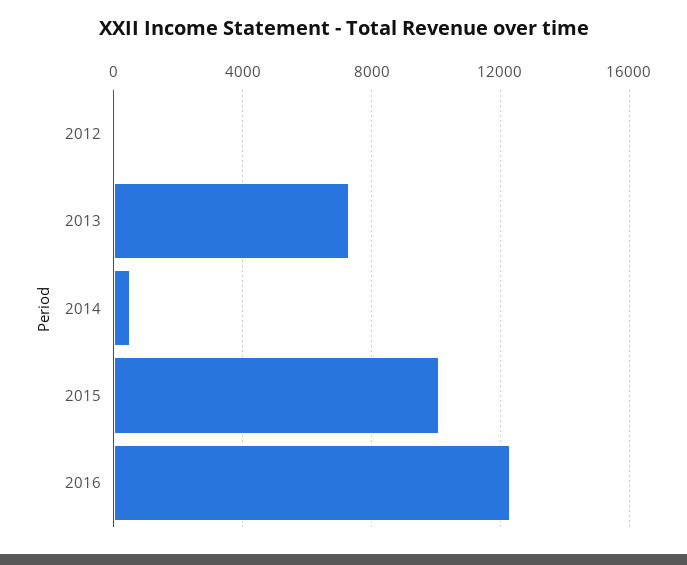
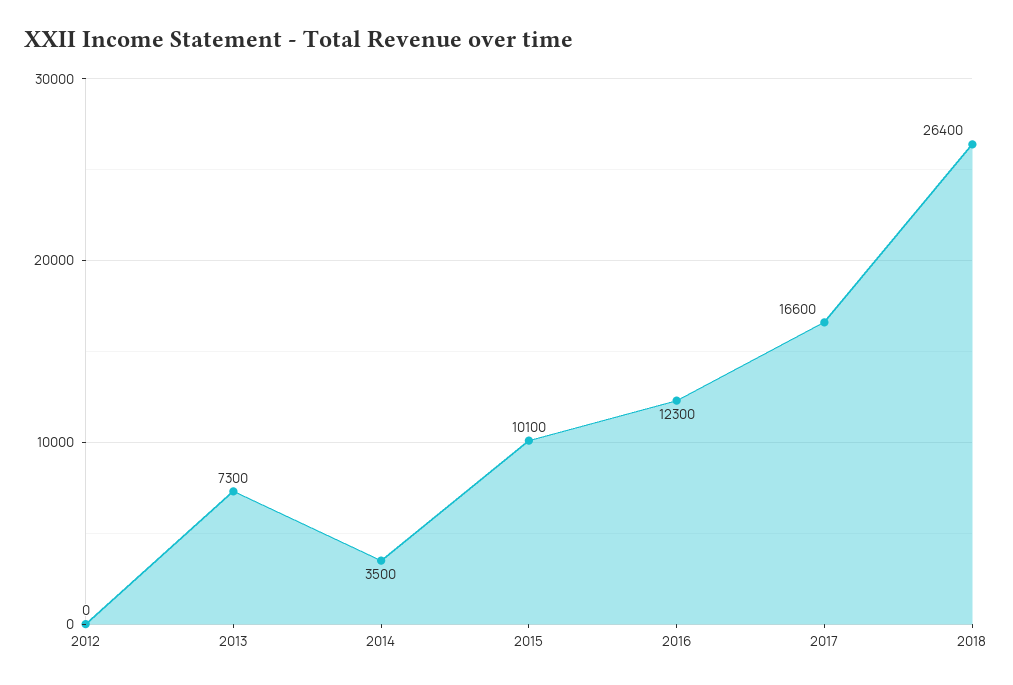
2014: 500 -> 3500
2017: none -> 16600
2018: none -> 26400

